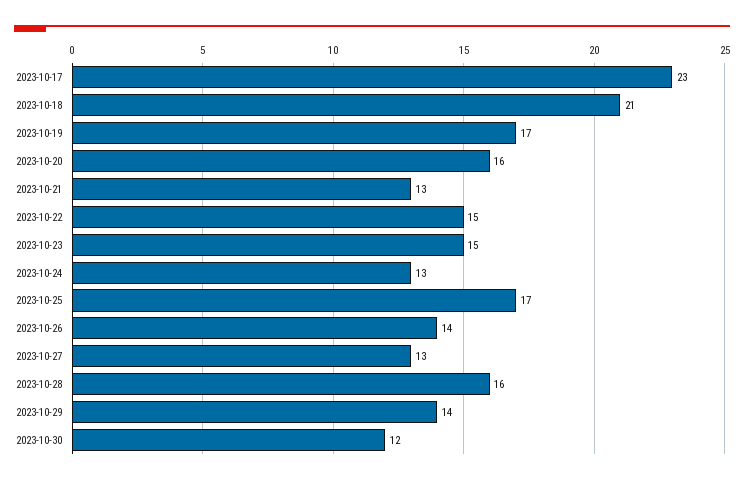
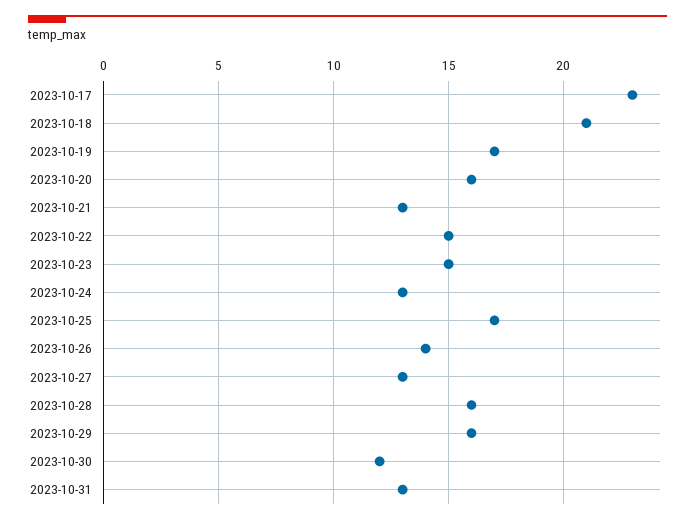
2023-10-29: 14 -> 16
2023-10-31: none -> 13

